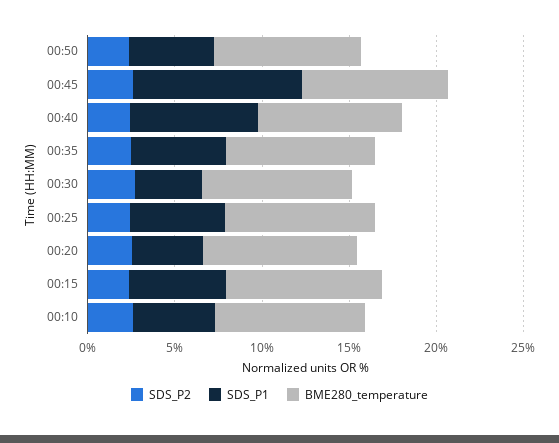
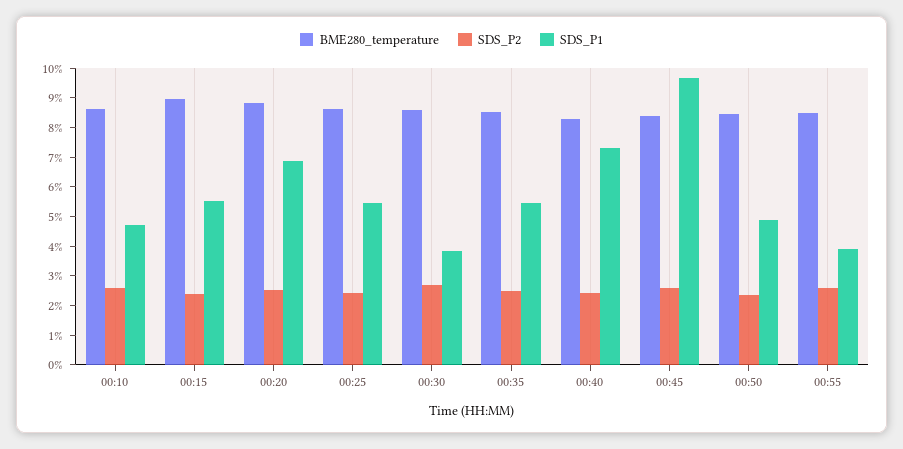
SDS_P1, 00:20: 4 -> 7
BME280_temperature, 00:55: none -> 8.5
SDS_P2, 00:55: none -> 2.5
SDS_P1, 00:55: none -> 4

